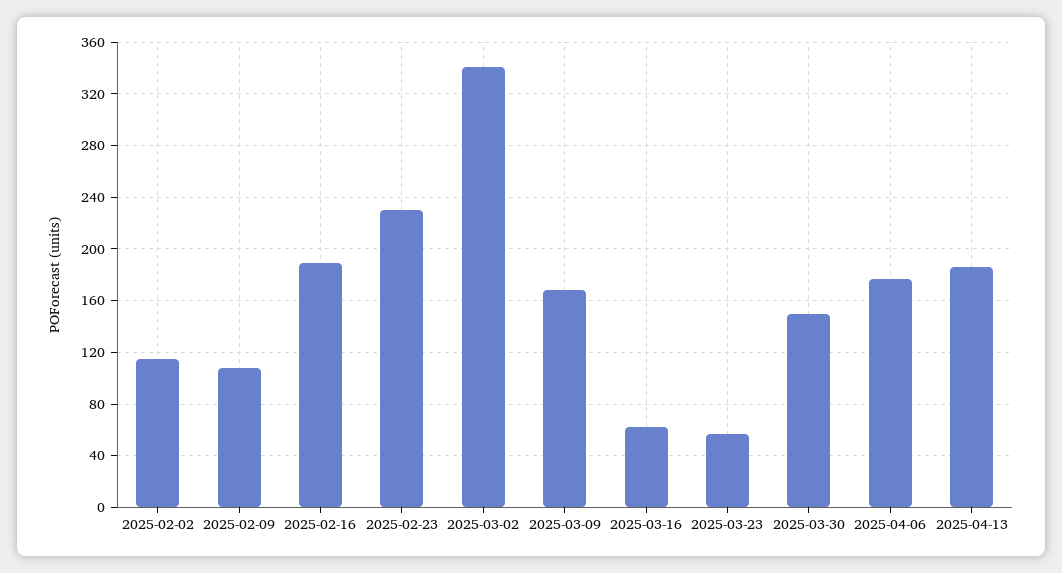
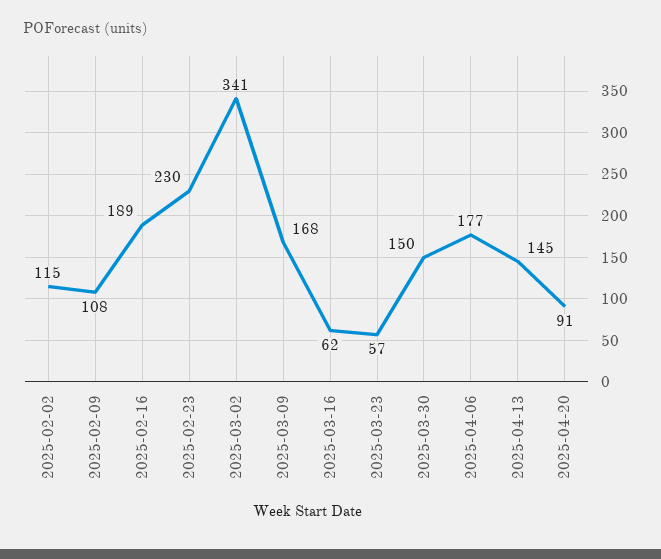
2025-04-13: 185 -> 145
2025-04-20: none -> 91

